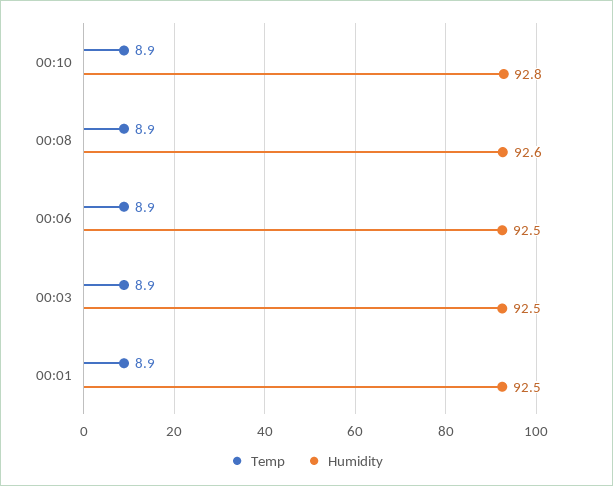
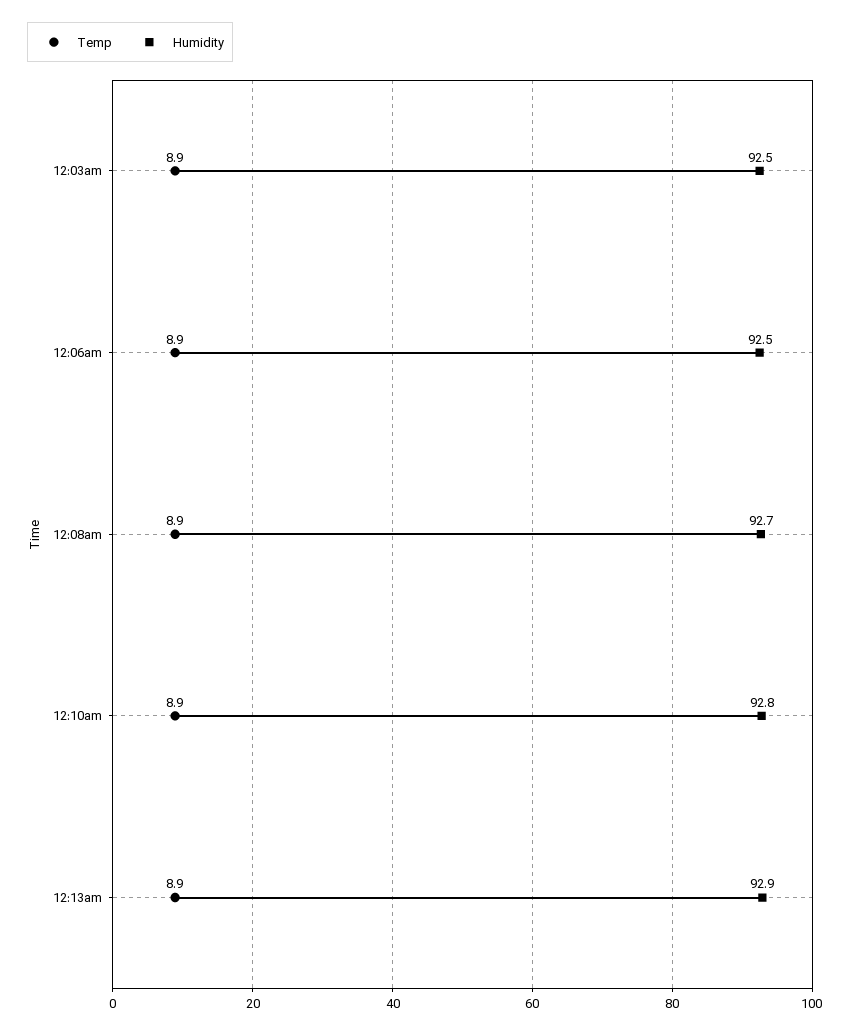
Humidity, 00:08: 92.6 -> 92.7
Temp, 00:01: 8.9 -> none
Humidity, 00:01: 92.5 -> none
Temp, 12:13am: none -> 8.9
Humidity, 12:13am: none -> 92.9

